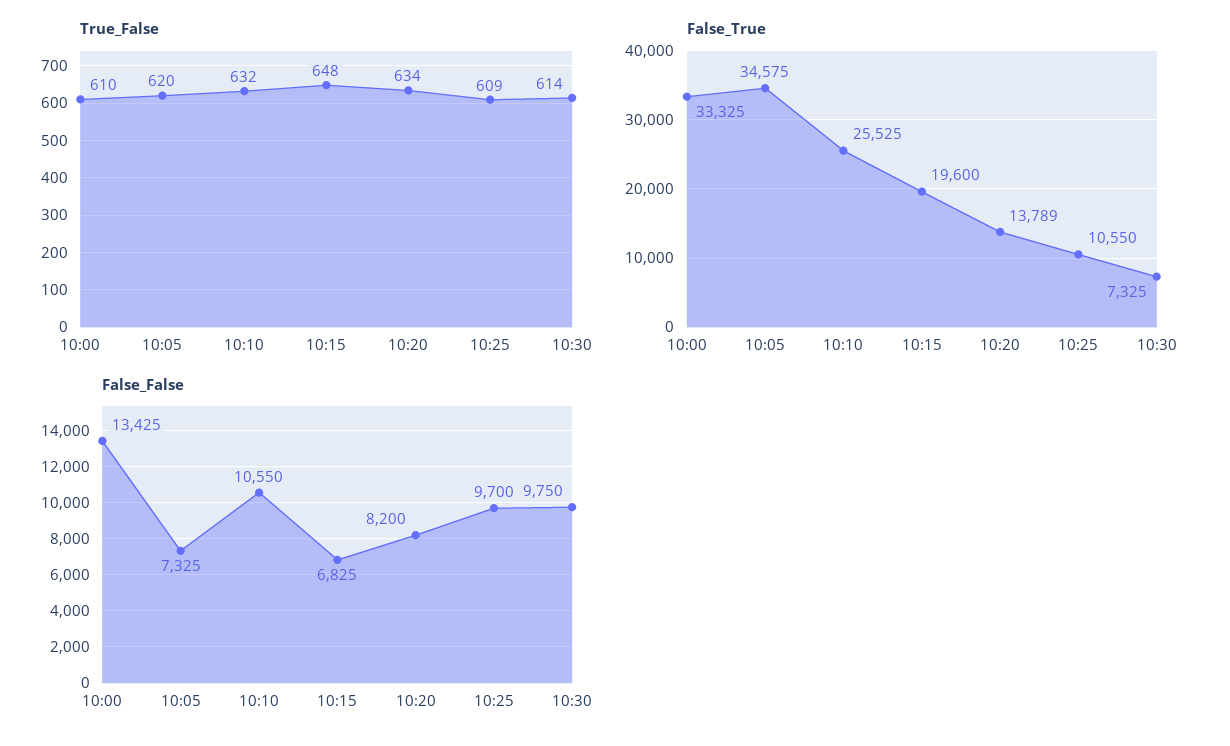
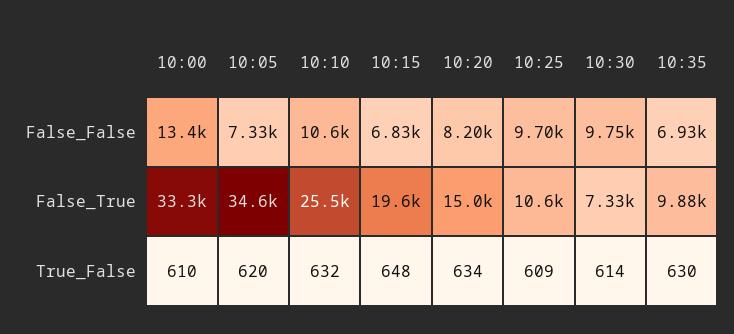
False_True, 10:20: 13789 -> 15000
False_False, 10:35: none -> 6930
False_True, 10:35: none -> 9880
True_False, 10:35: none -> 630

